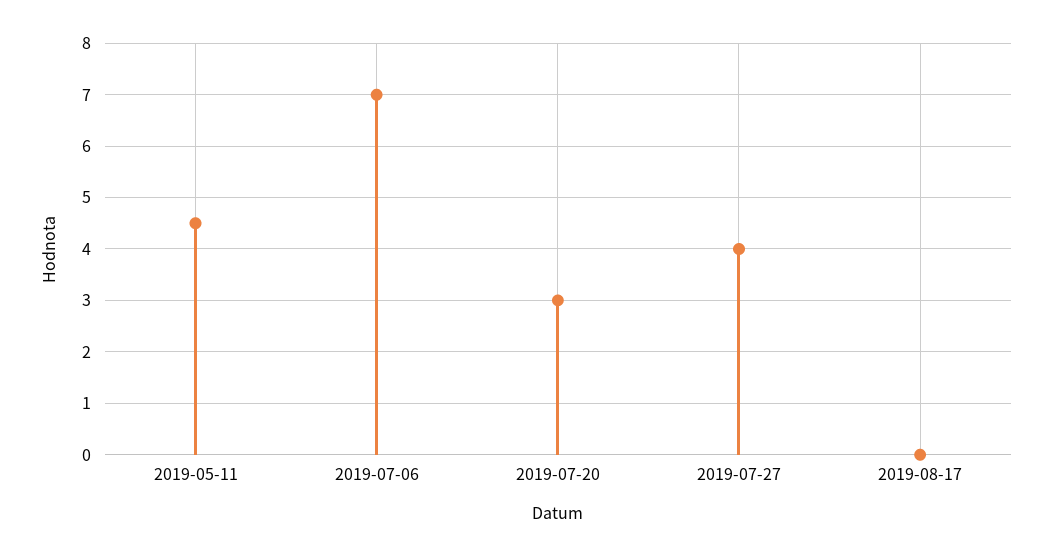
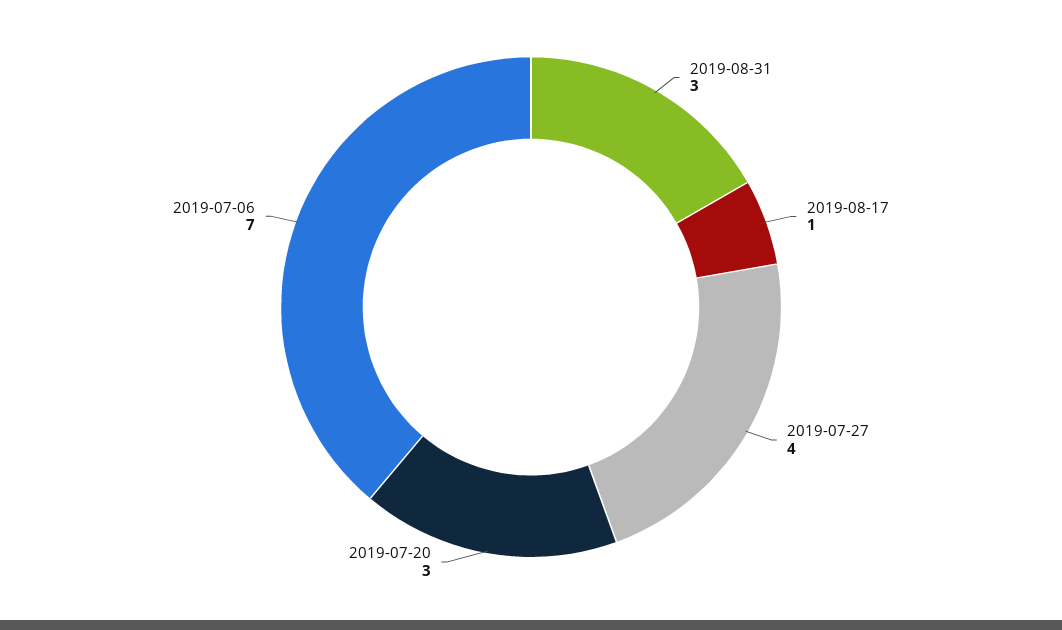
2019-05-11: 4.5 -> none
2019-08-17: 0 -> 1
2019-08-31: none -> 3

